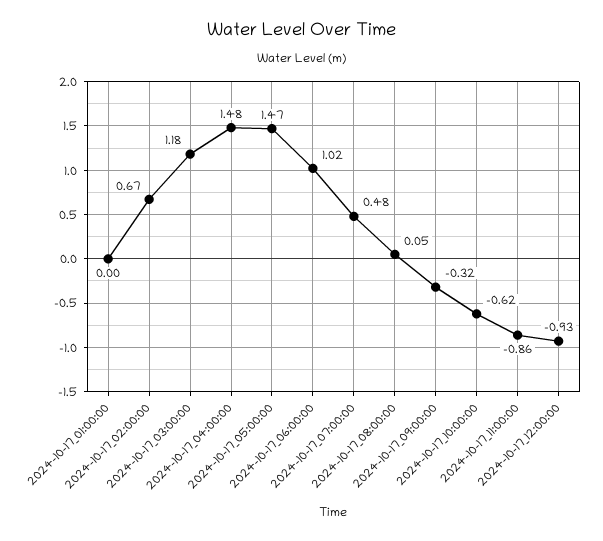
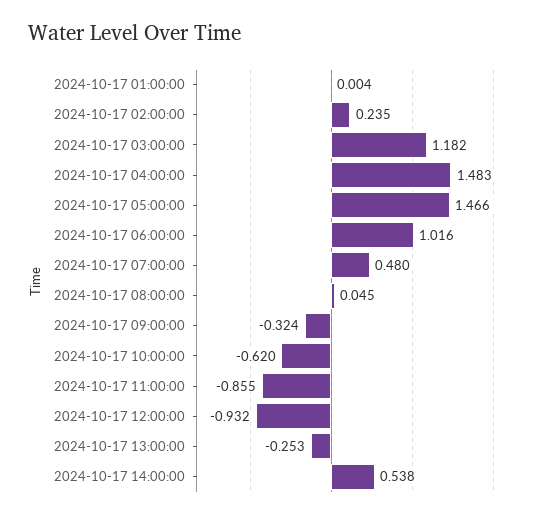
2024-10-17_02:00:00: 0.67 -> 0.235
2024-10-17 13:00:00: none -> -0.253
2024-10-17 14:00:00: none -> 0.538

